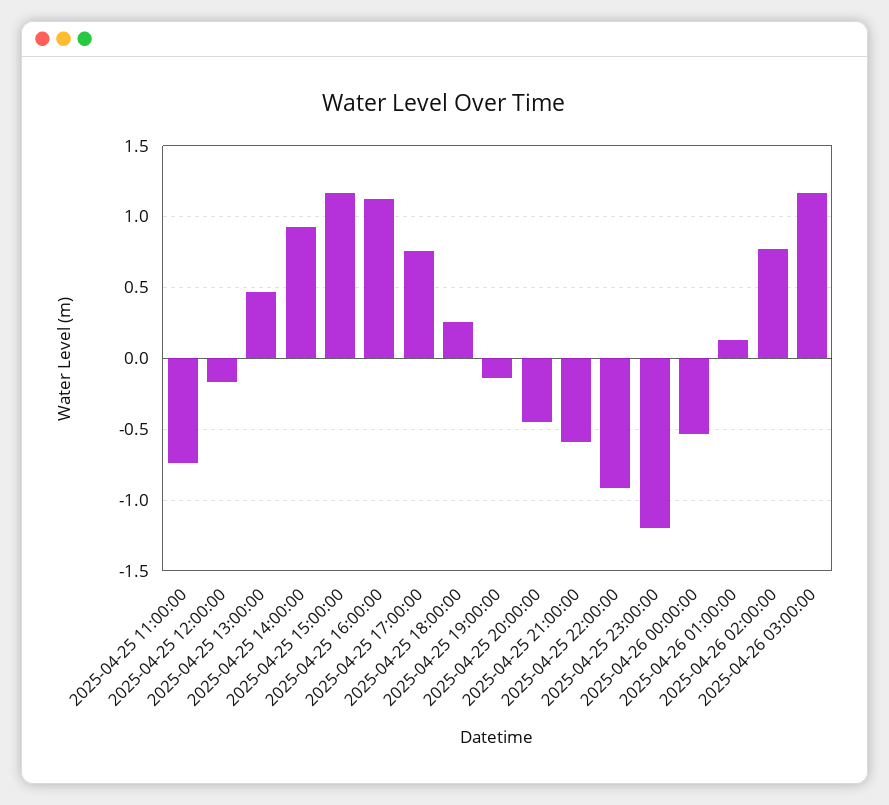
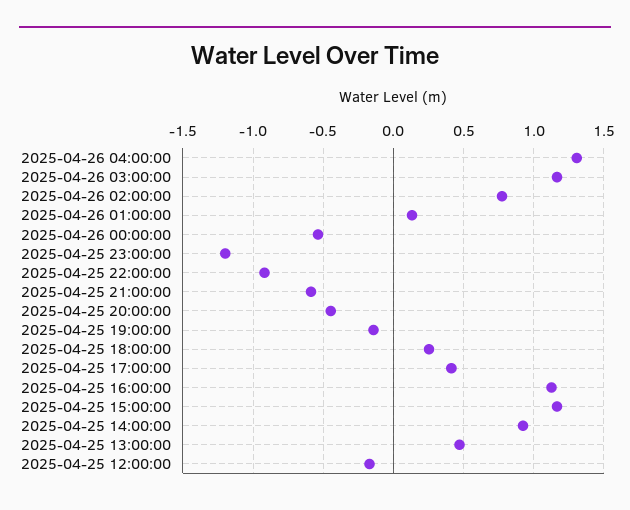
2025-04-25 11:00:00: -0.75 -> none
2025-04-25 17:00:00: 0.75 -> 0.4
2025-04-26 04:00:00: none -> 1.3

